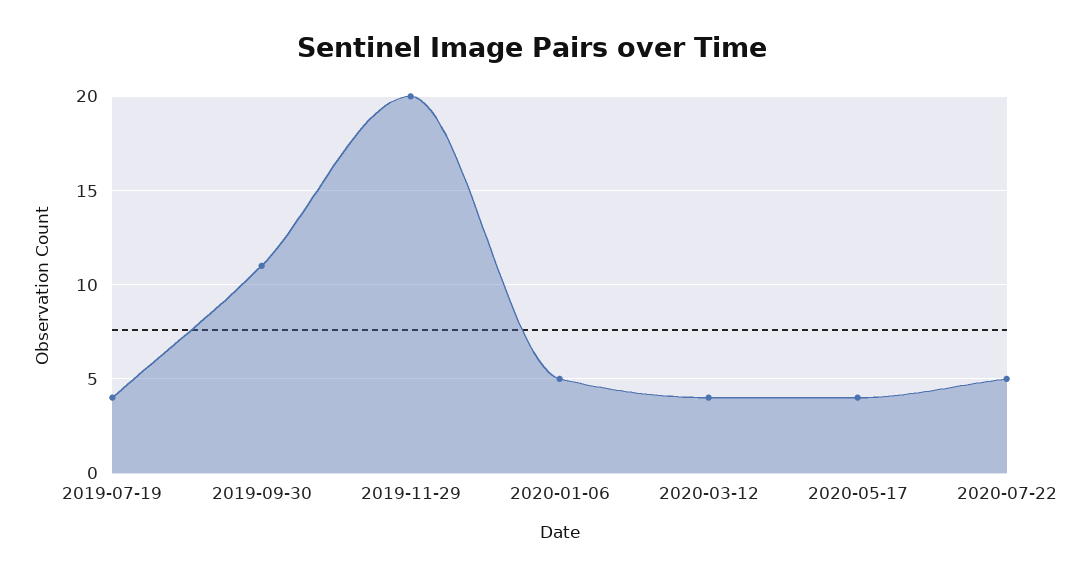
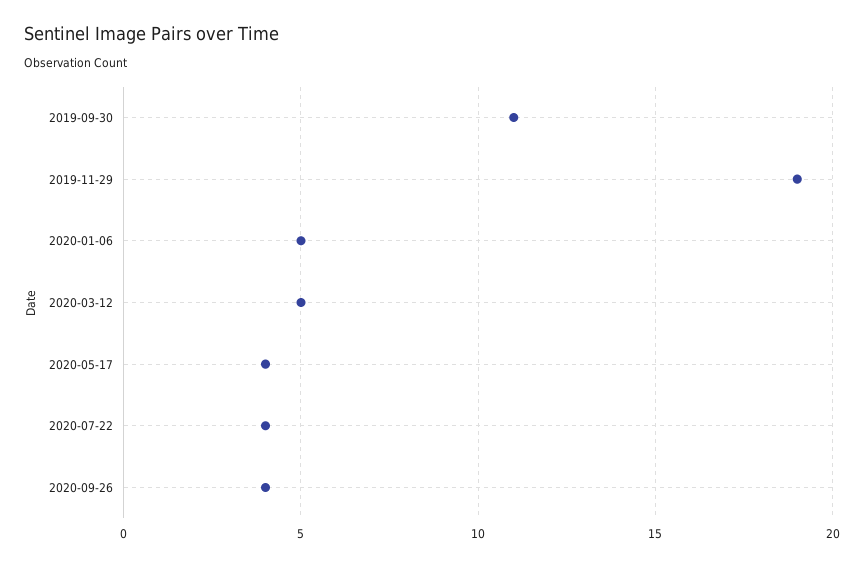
2019-07-19: 4 -> none
2019-11-29: 20 -> 19
2020-03-12: 4 -> 5
2020-07-22: 5 -> 4
2020-09-26: none -> 4

